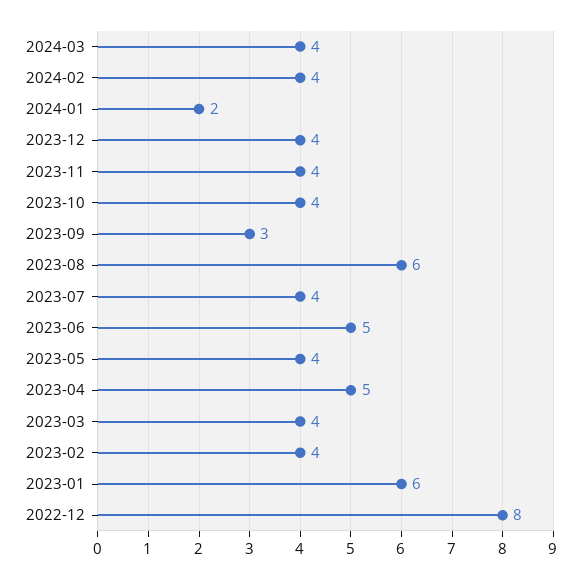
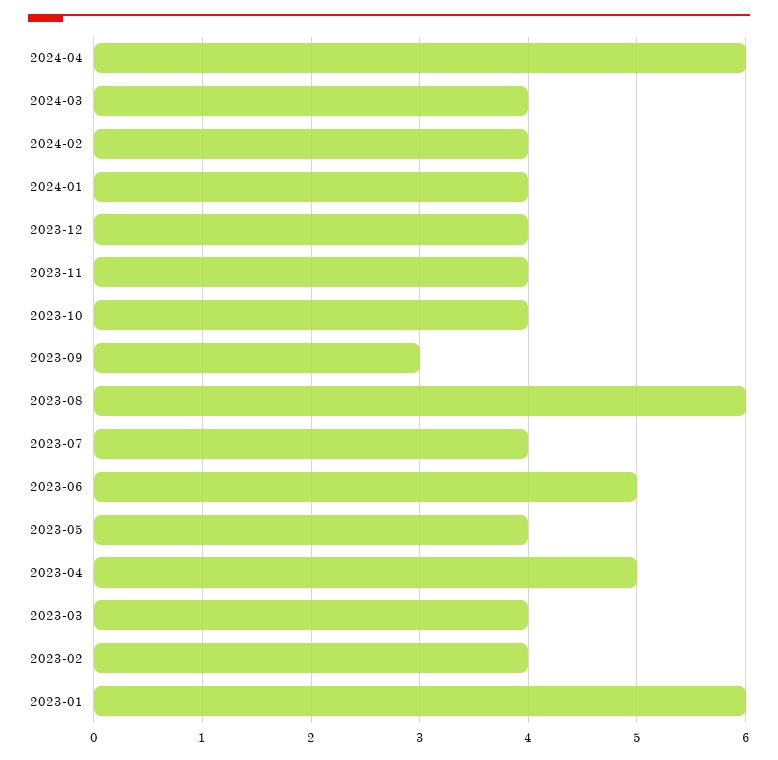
2024-01: 2 -> 4
2022-12: 8 -> none
2024-04: none -> 6

